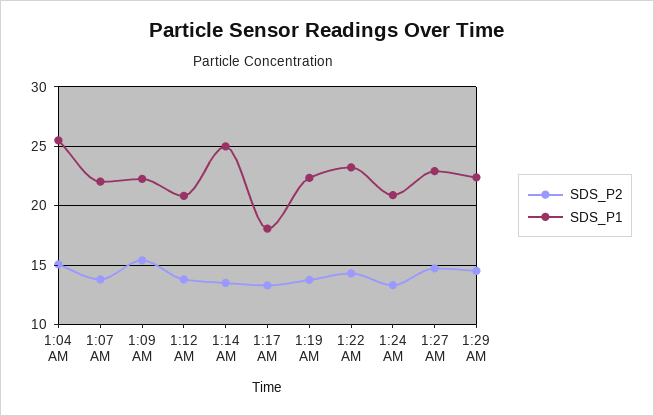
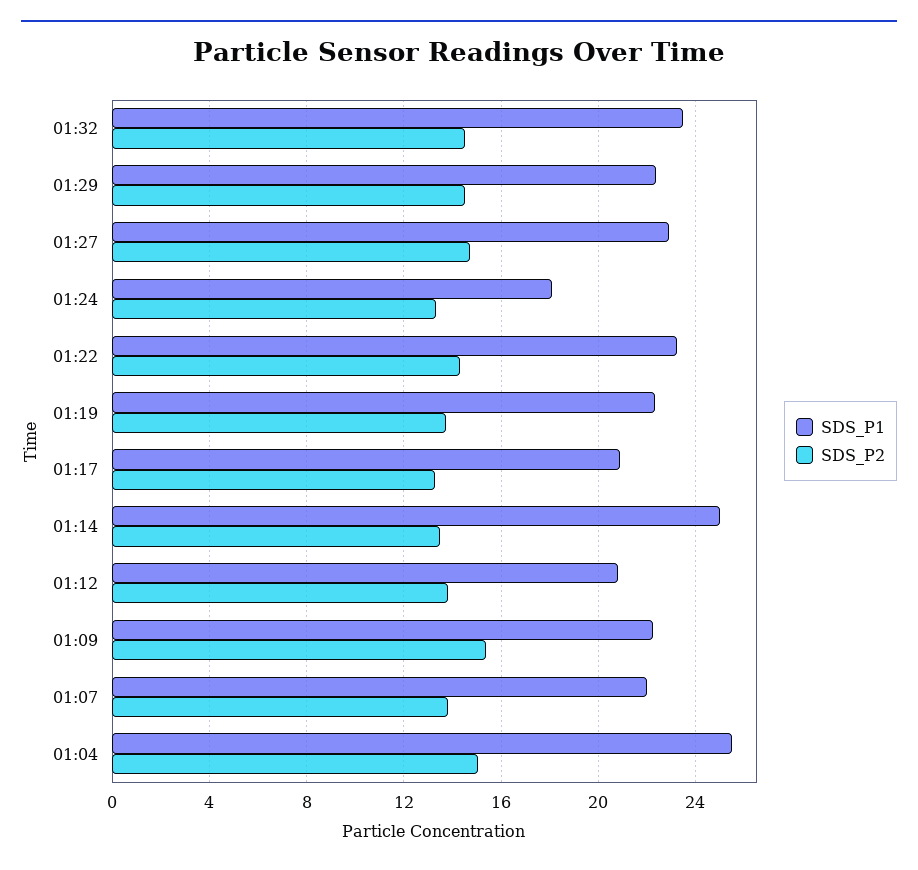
SDS_P1, 1:17 AM: 18 -> 21
SDS_P1, 1:24 AM: 21 -> 18
SDS_P1, 01:32: none -> 23.5
SDS_P2, 01:32: none -> 14.5

